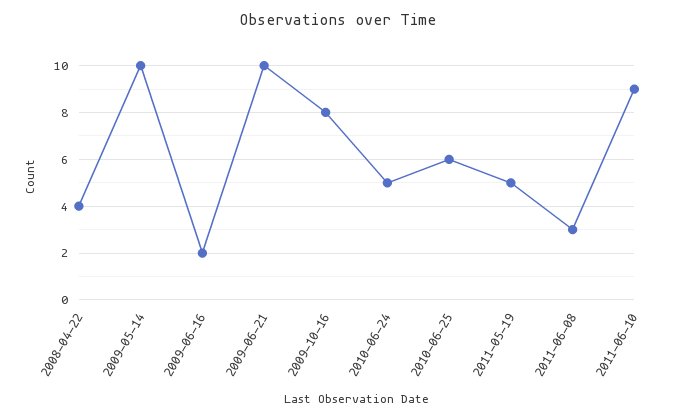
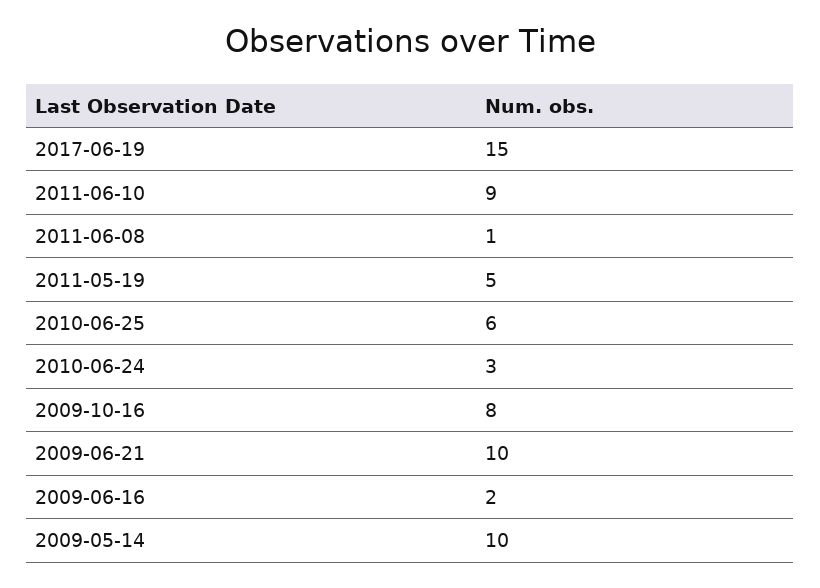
2008-04-22: 4 -> none
2010-06-24: 5 -> 3
2011-06-08: 3 -> 1
2017-06-19: none -> 15

